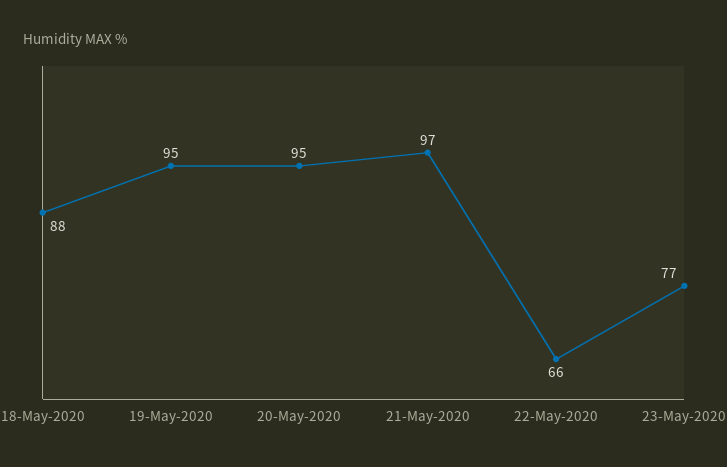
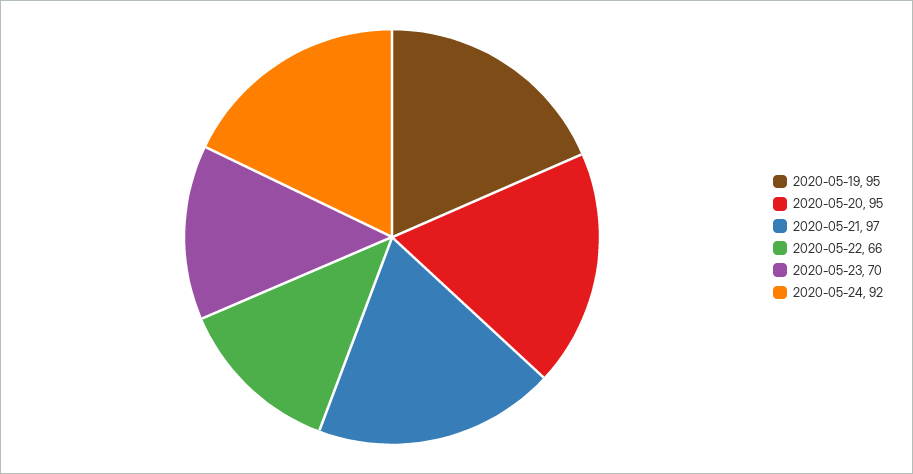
18-May-2020: 88 -> none
23-May-2020: 77 -> 70
2020-05-24: none -> 92

